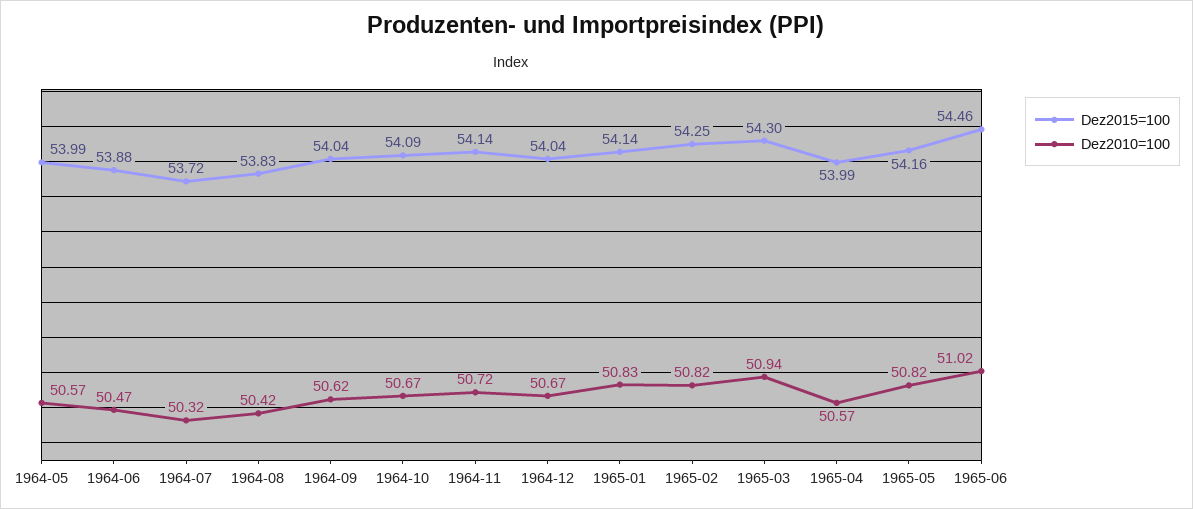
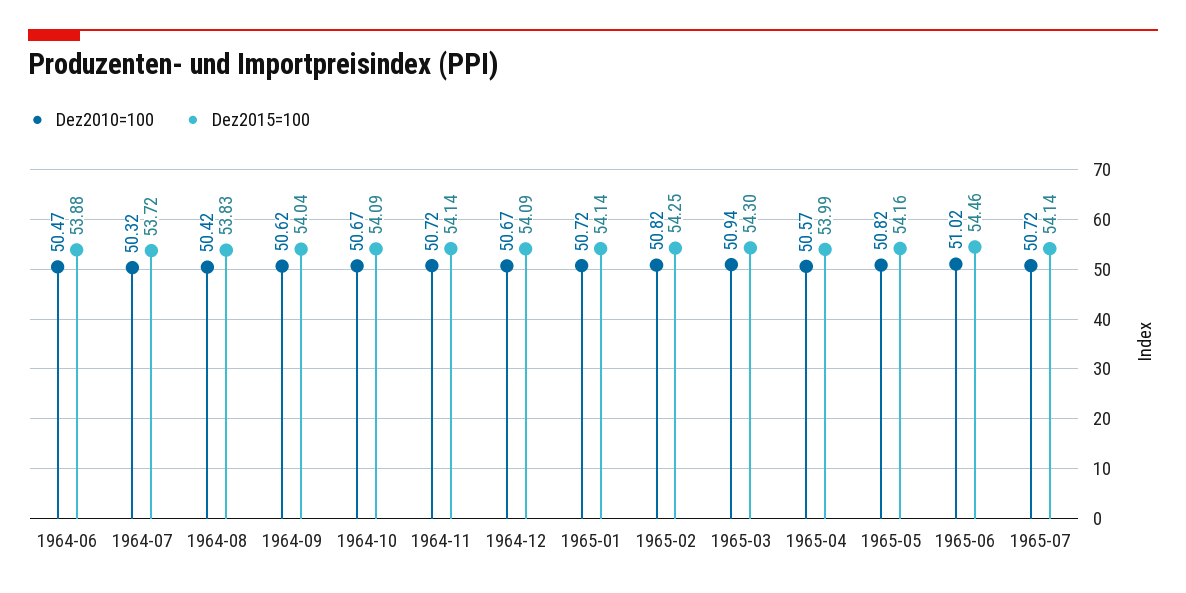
Dez2015=100, 1964-05: 53.99 -> none
Dez2010=100, 1964-05: 50.57 -> none
Dez2015=100, 1964-12: 54.04 -> 54.09
Dez2010=100, 1965-01: 50.83 -> 50.72
Dez2010=100, 1965-07: none -> 50.72
Dez2015=100, 1965-07: none -> 54.14

